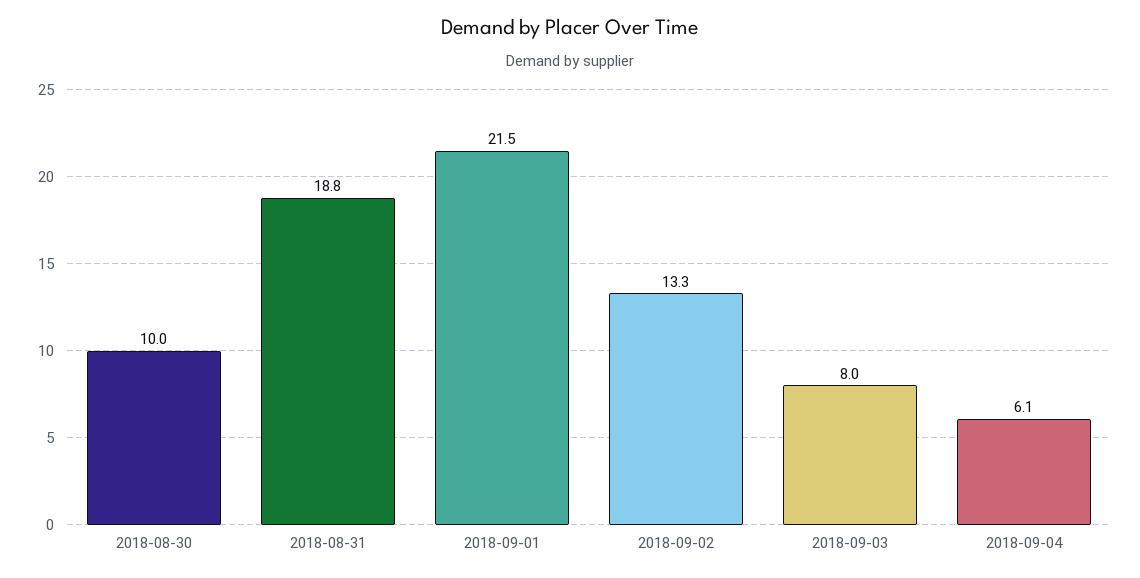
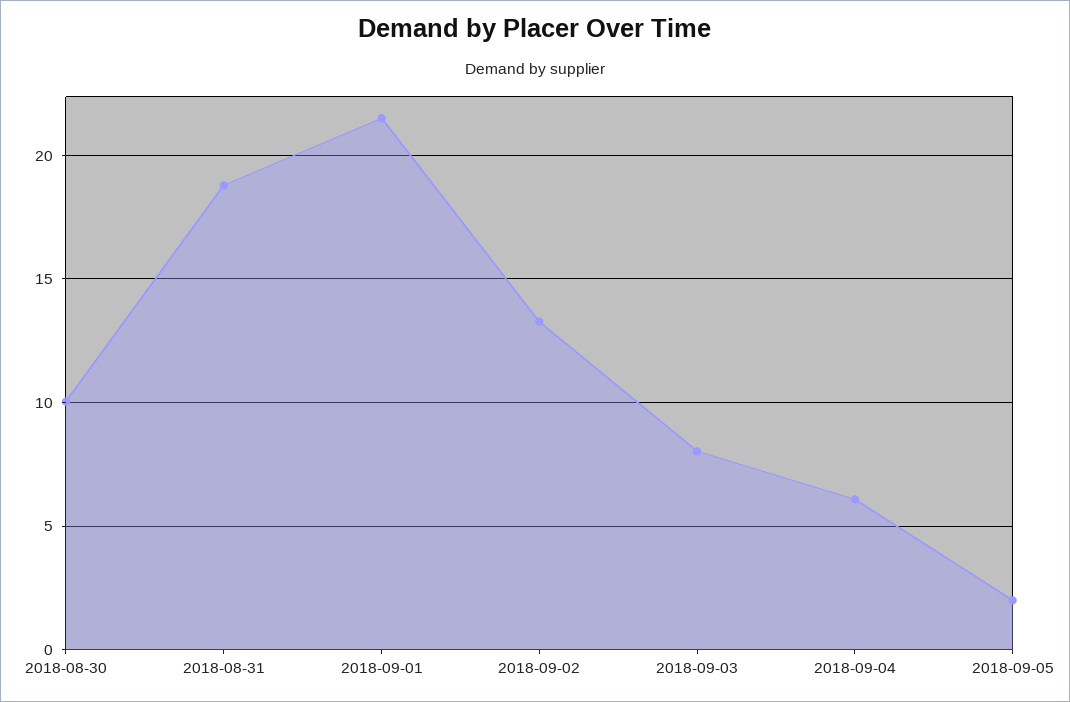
2018-09-05: none -> 2

